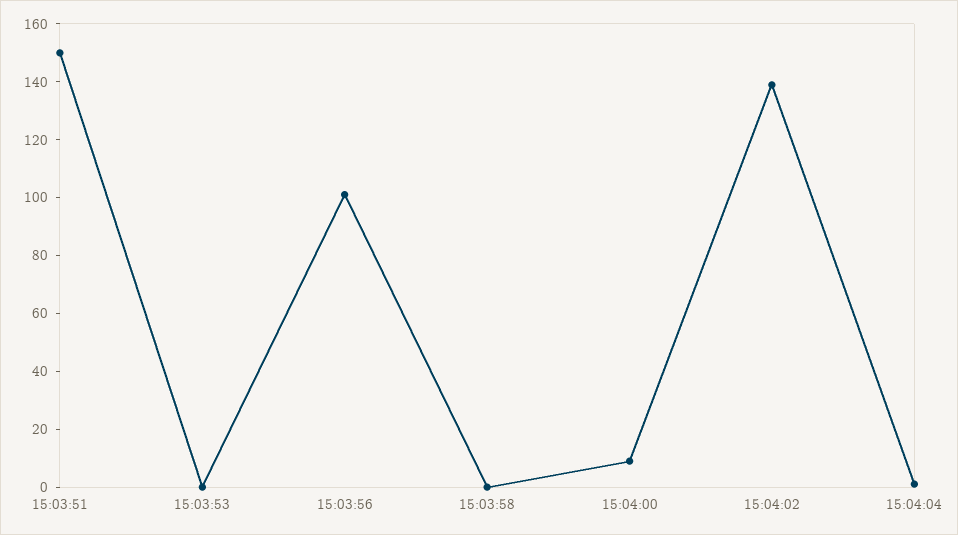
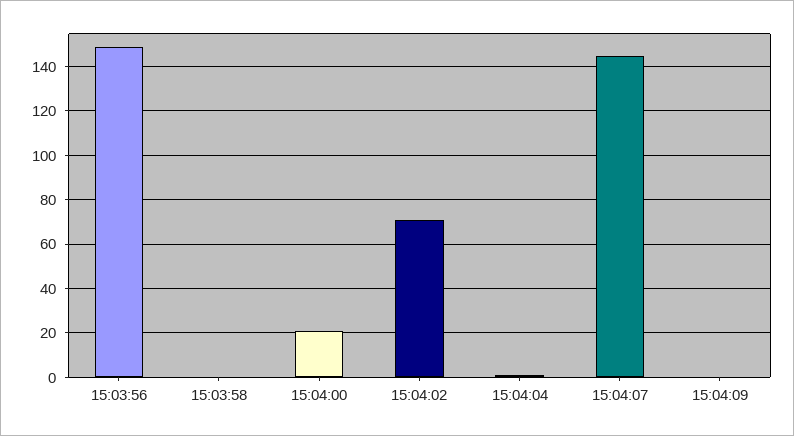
15:03:51: 150 -> none
15:03:53: 0 -> none
15:03:56: 100 -> 150
15:04:00: 10 -> 20
15:04:02: 140 -> 70
15:04:07: none -> 145
15:04:09: none -> 0

